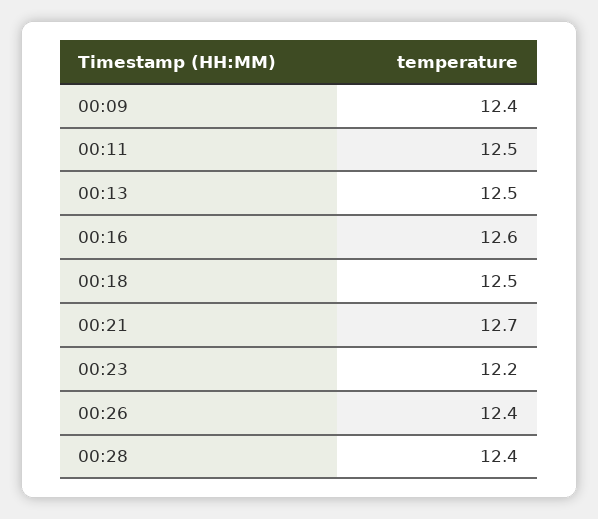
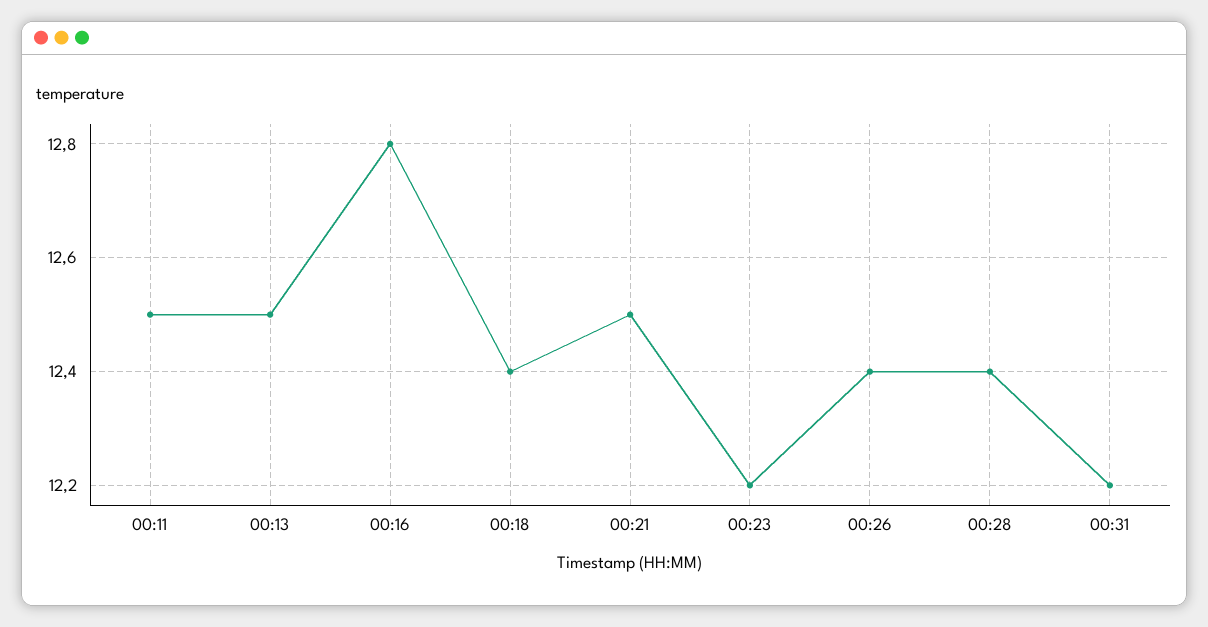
00:09: 12.4 -> none
00:16: 12.6 -> 12.8
00:18: 12.5 -> 12.4
00:21: 12.7 -> 12.5
00:31: none -> 12.2

